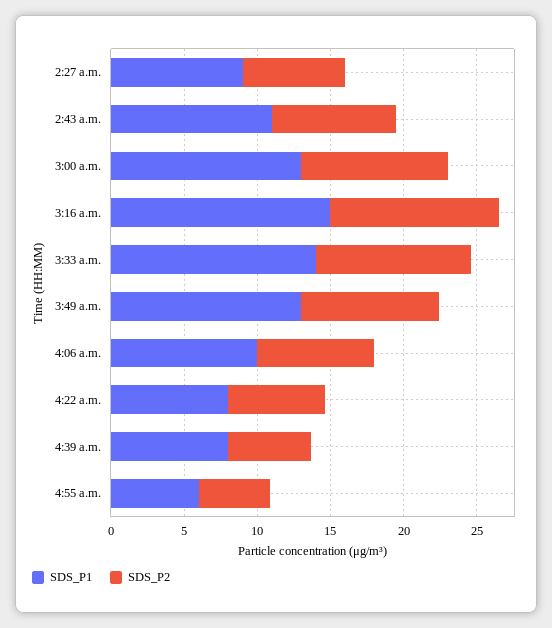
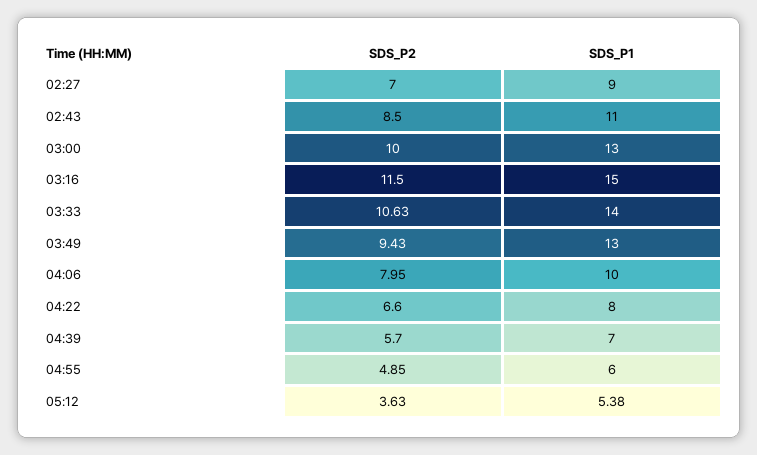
SDS_P1, 4:39 a.m.: 8 -> 7
SDS_P2, 05:12: none -> 3.63
SDS_P1, 05:12: none -> 5.38

